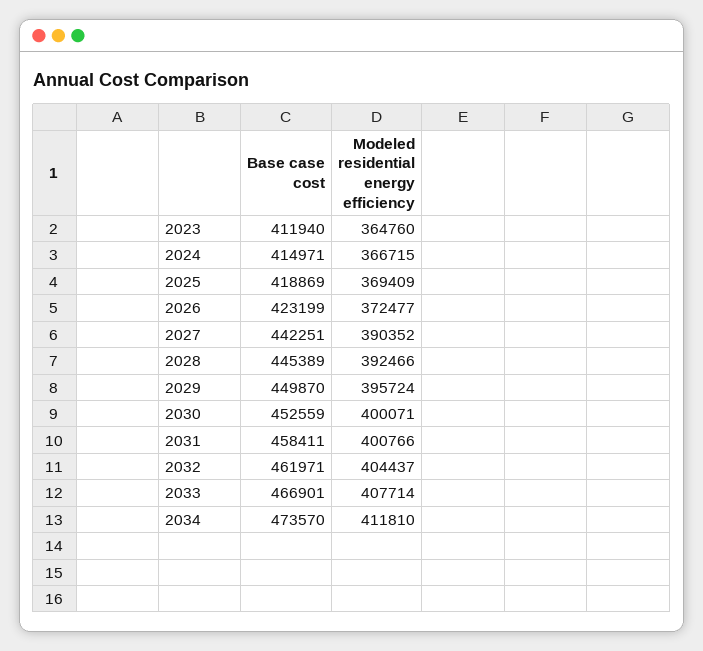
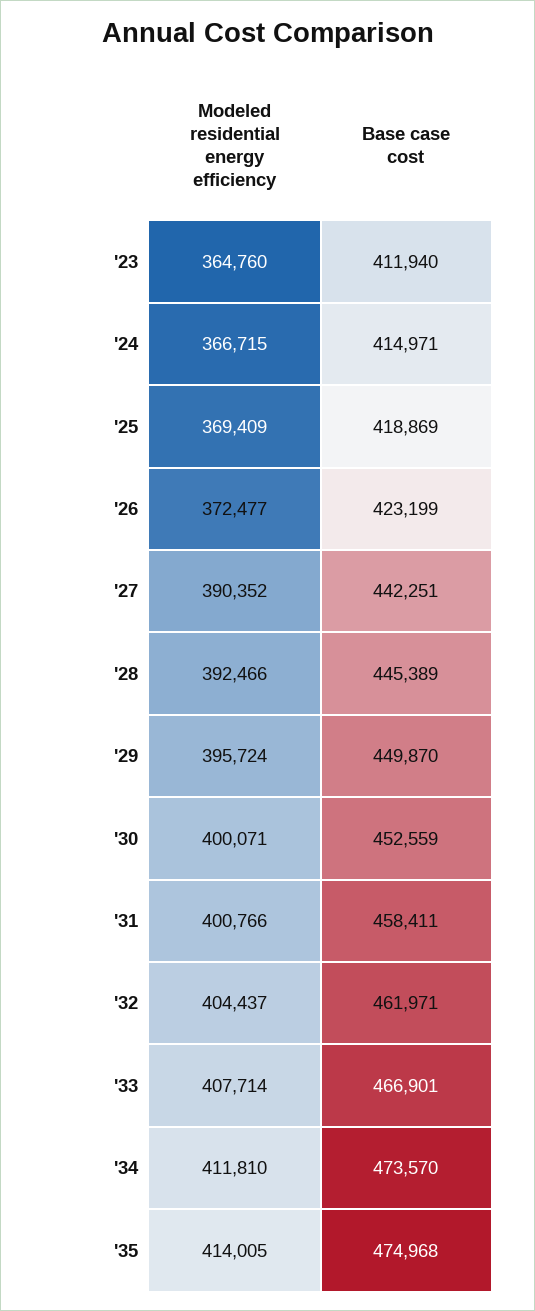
Modeled residential energy efficiency, '35: none -> 414005
Base case cost, '35: none -> 474968

